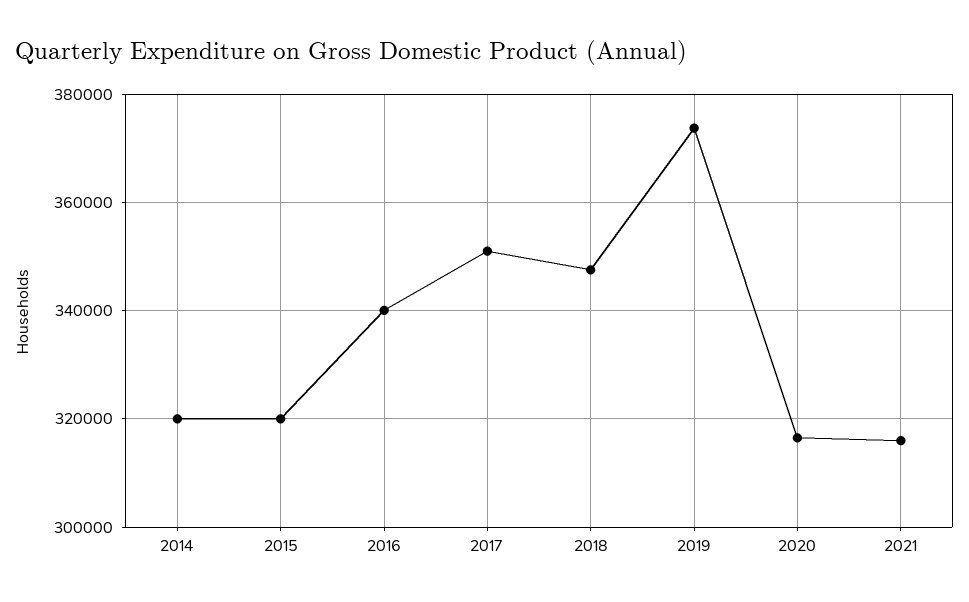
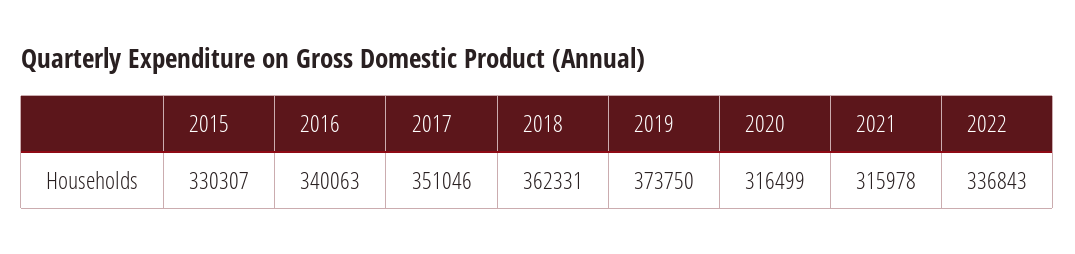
2014: 320000 -> none
2015: 320000 -> 330307
2018: 348000 -> 362331
2022: none -> 336843

